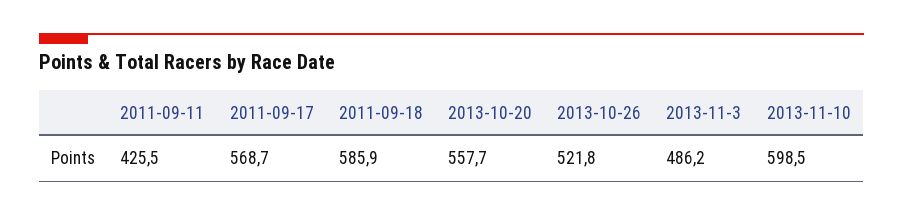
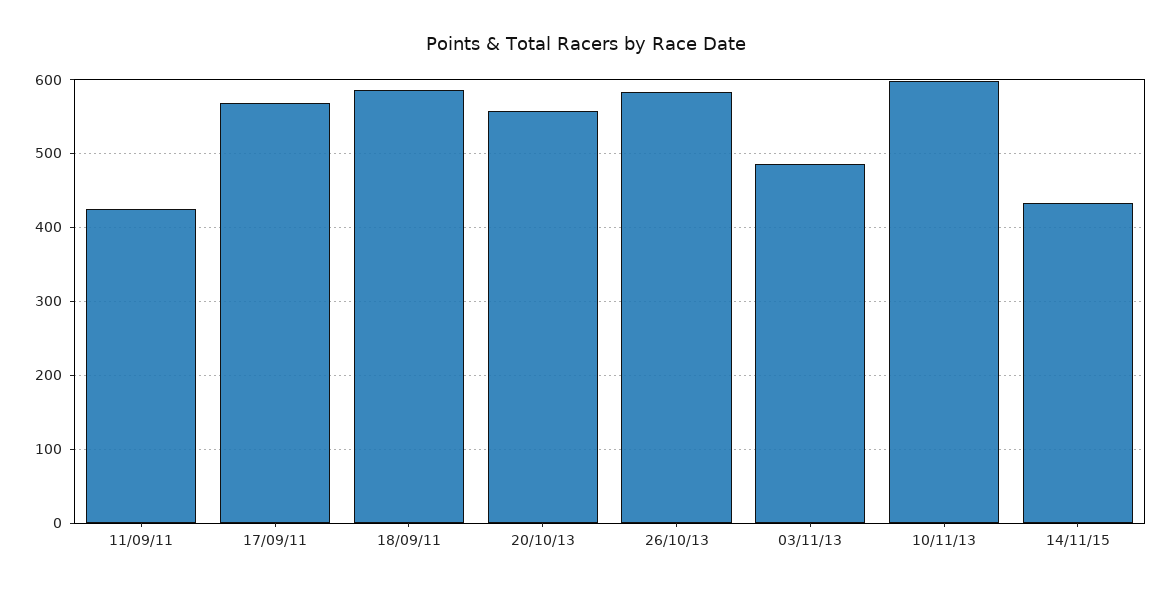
2013-10-26: 521.8 -> 580
14/11/15: none -> 430

